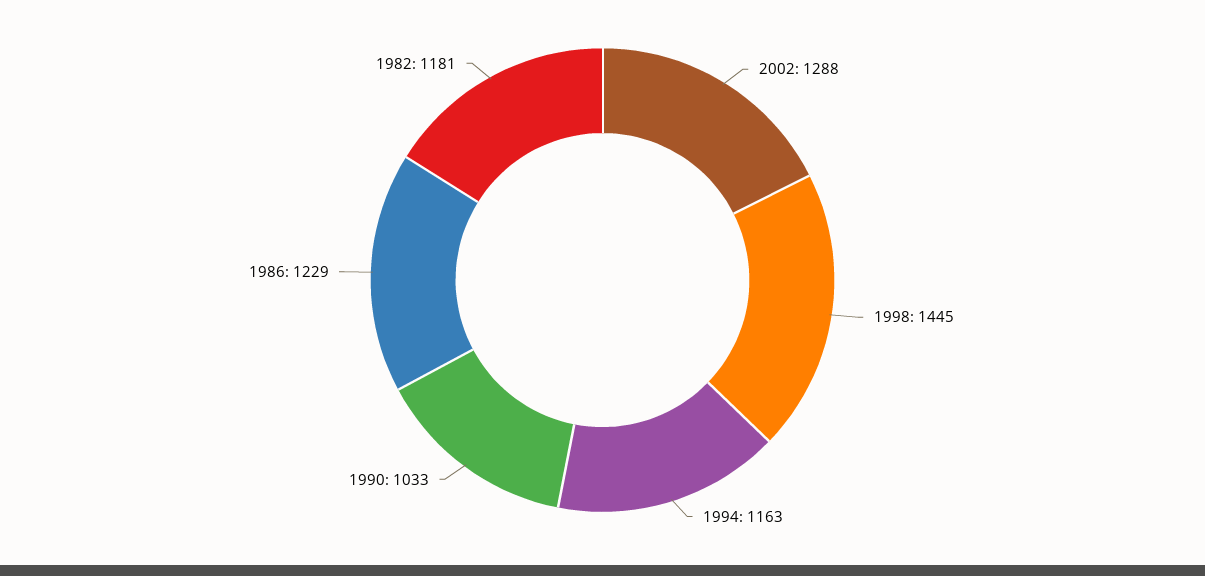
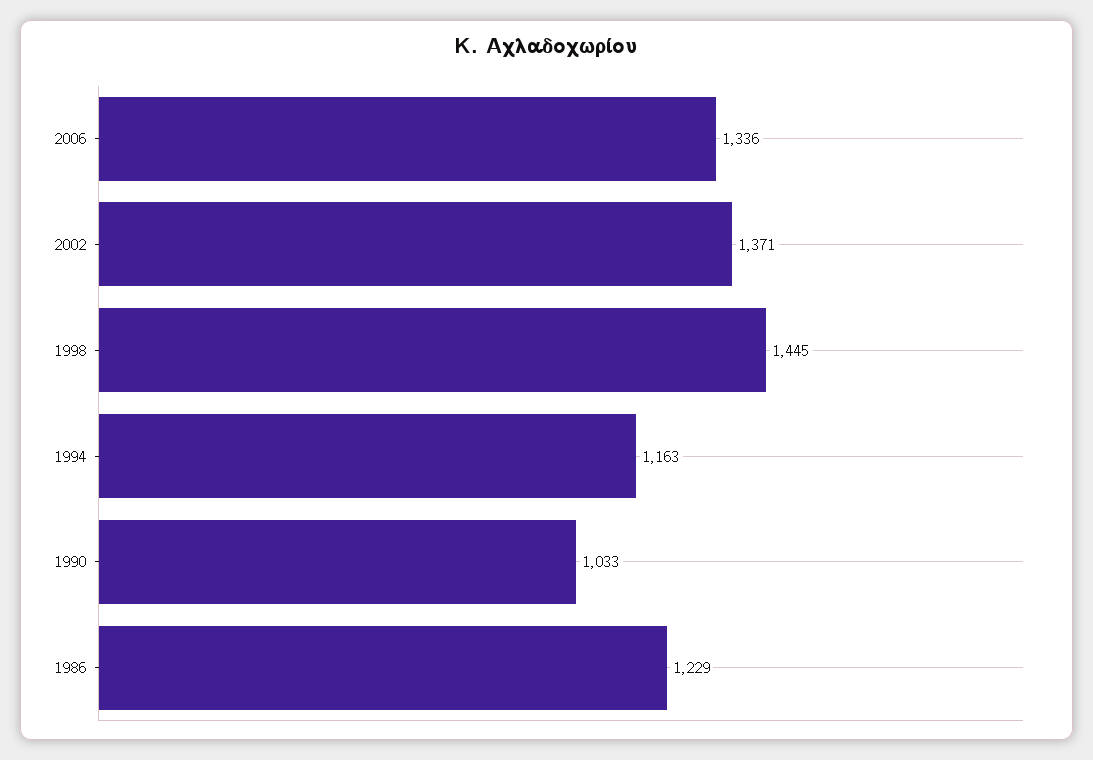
2002: 1288 -> 1371
1982: 1181 -> none
2006: none -> 1336

